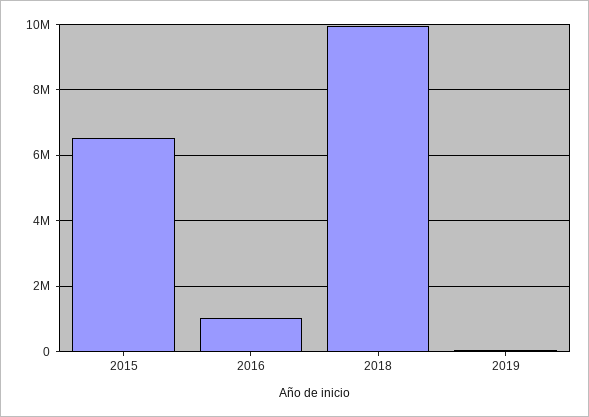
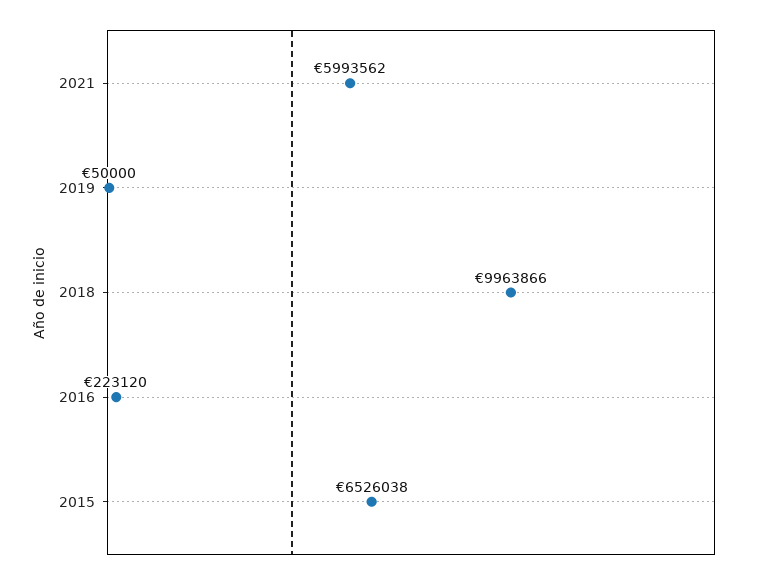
2016: 1000000 -> 223120
2021: none -> 5993562

